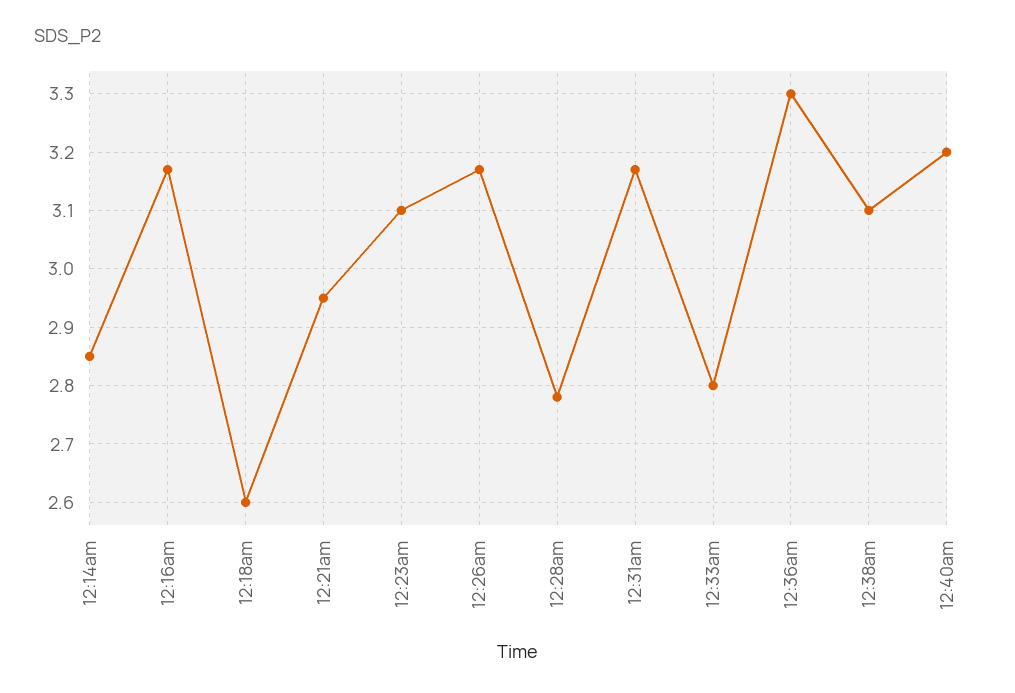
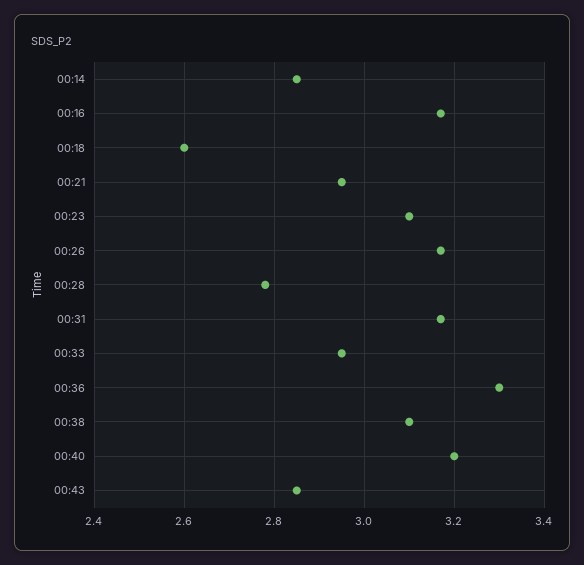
12:33am: 2.8 -> 2.95
00:43: none -> 2.85

